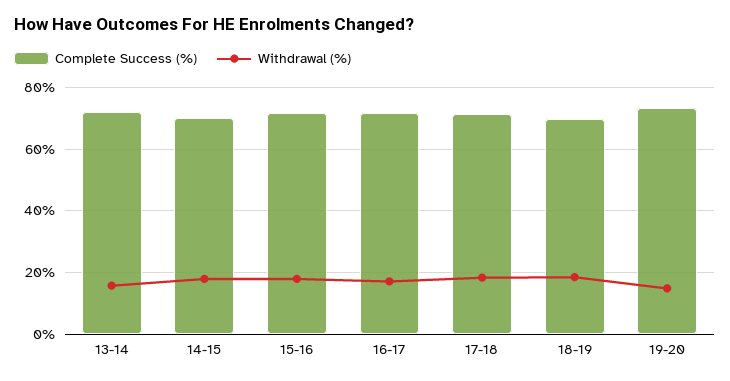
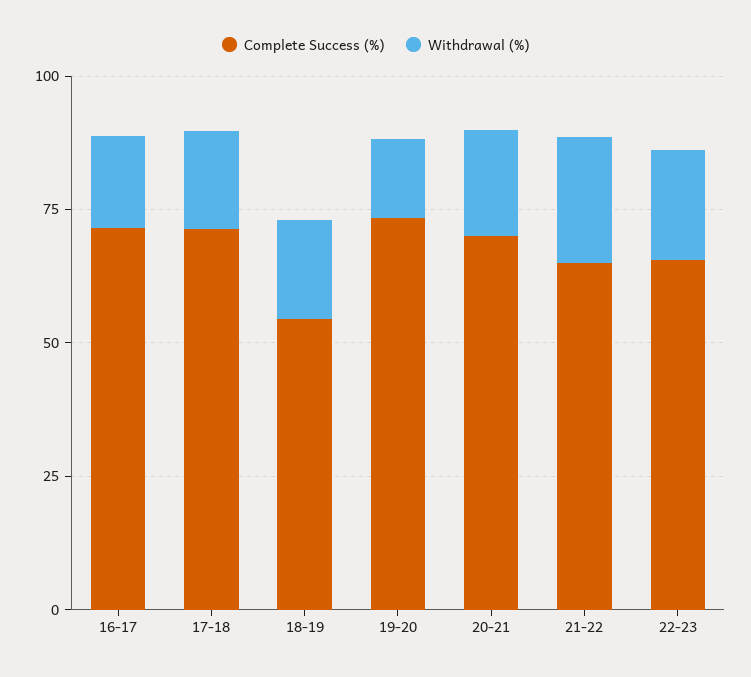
Complete Success (%), 13-14: 72 -> none
Withdrawal (%), 13-14: 16 -> none
Complete Success (%), 14-15: 70 -> none
Withdrawal (%), 14-15: 18 -> none
Complete Success (%), 15-16: 72 -> none
Withdrawal (%), 15-16: 18 -> none
Complete Success (%), 18-19: 70 -> 55
Complete Success (%), 20-21: none -> 70
Withdrawal (%), 20-21: none -> 20
Complete Success (%), 21-22: none -> 65
Withdrawal (%), 21-22: none -> 25
Complete Success (%), 22-23: none -> 65
Withdrawal (%), 22-23: none -> 20

